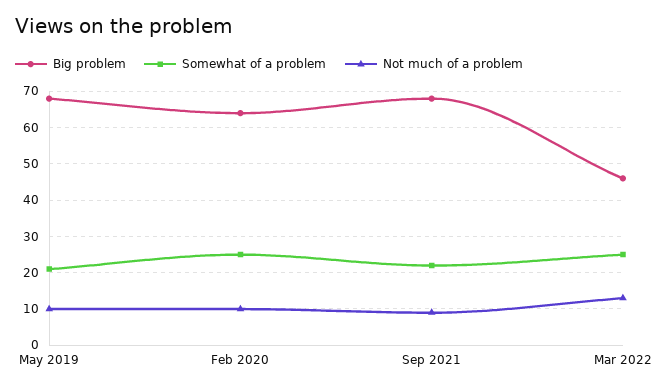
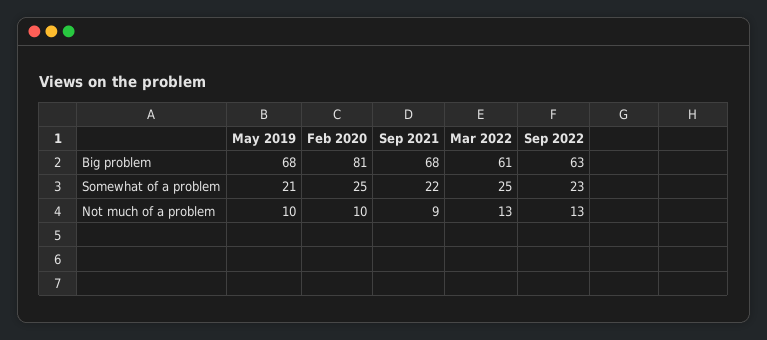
Big problem, Feb 2020: 65 -> 81
Big problem, Mar 2022: 45 -> 61
Big problem, Sep 2022: none -> 63
Somewhat of a problem, Sep 2022: none -> 23
Not much of a problem, Sep 2022: none -> 13

